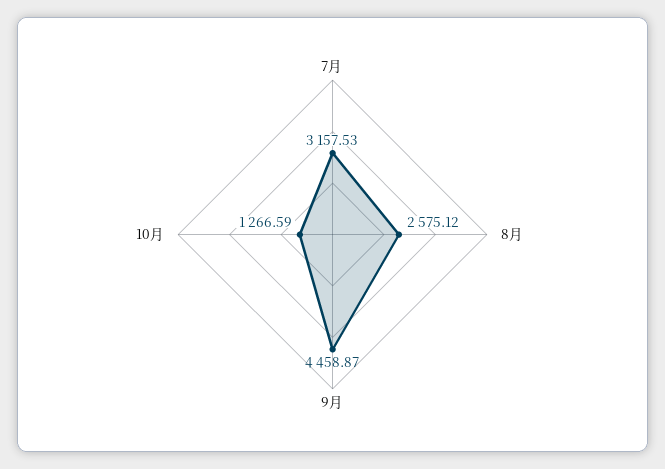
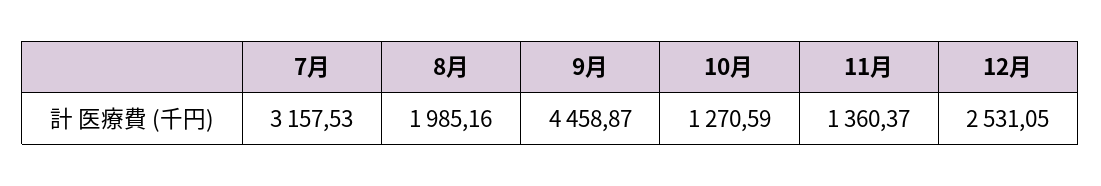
8月: 2575.12 -> 1985.16
10月: 1266.59 -> 1270.59
11月: none -> 1360.37
12月: none -> 2531.05

